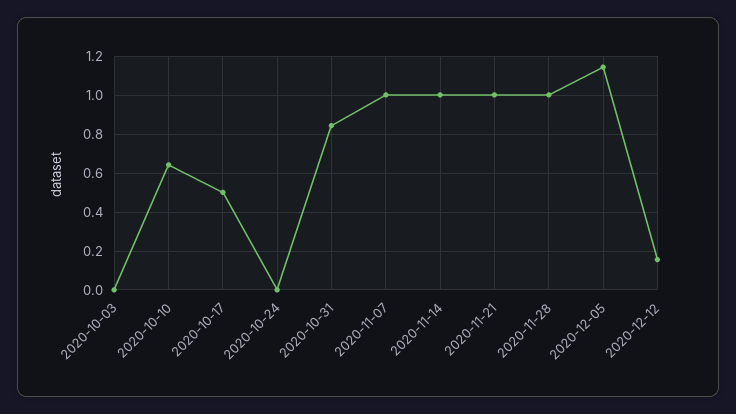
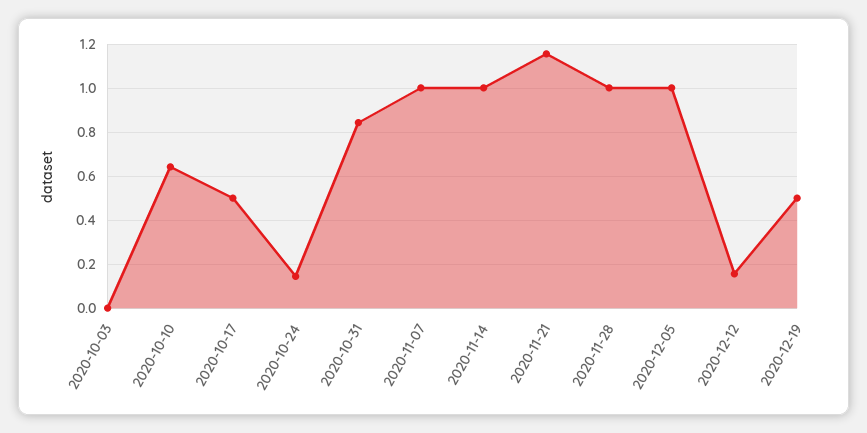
2020-10-24: 0 -> 0.15
2020-11-21: 1 -> 1.15
2020-12-05: 1.15 -> 1
2020-12-19: none -> 0.5

